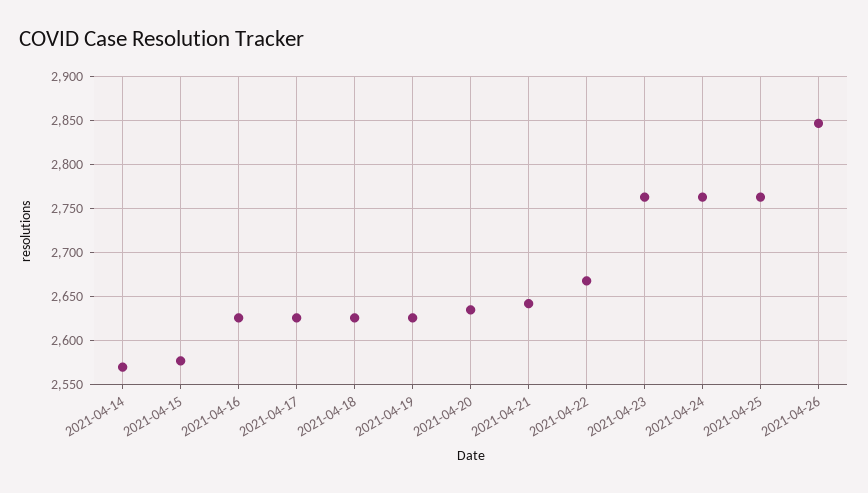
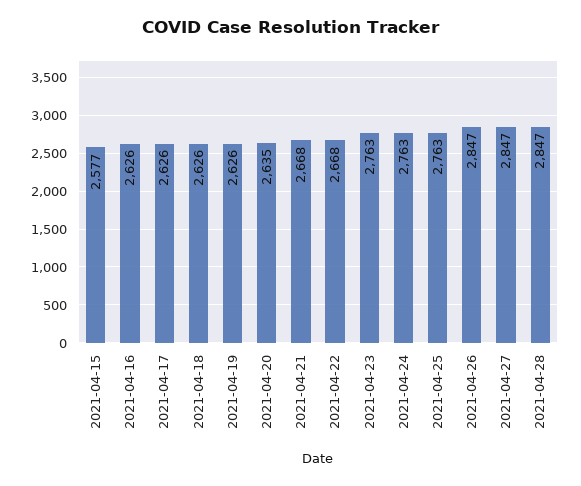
2021-04-14: 2570 -> none
2021-04-21: 2640 -> 2668
2021-04-27: none -> 2847
2021-04-28: none -> 2847

